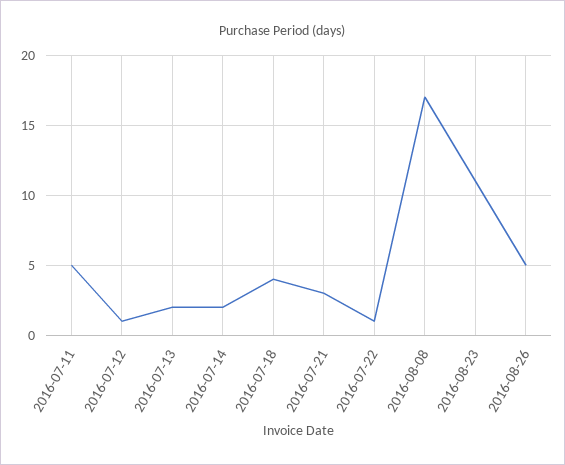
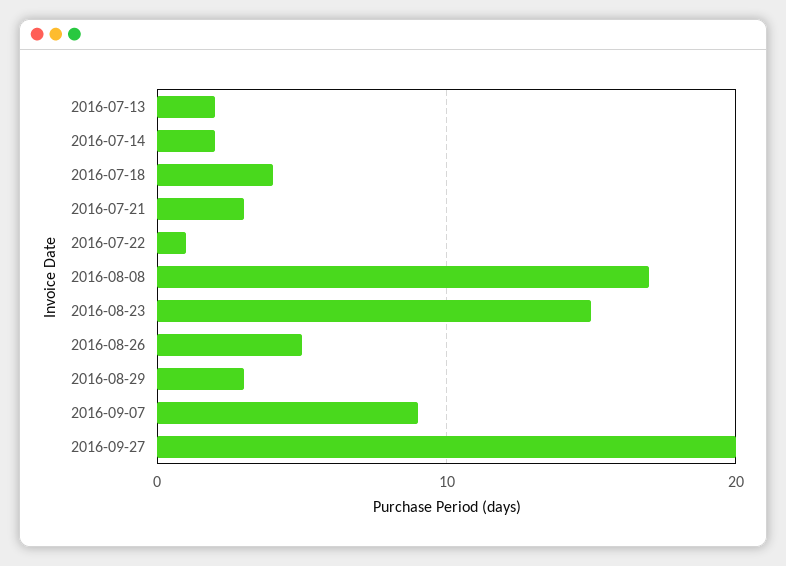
2016-07-11: 5 -> none
2016-07-12: 1 -> none
2016-08-23: 11 -> 15
2016-08-29: none -> 3
2016-09-07: none -> 9
2016-09-27: none -> 20

